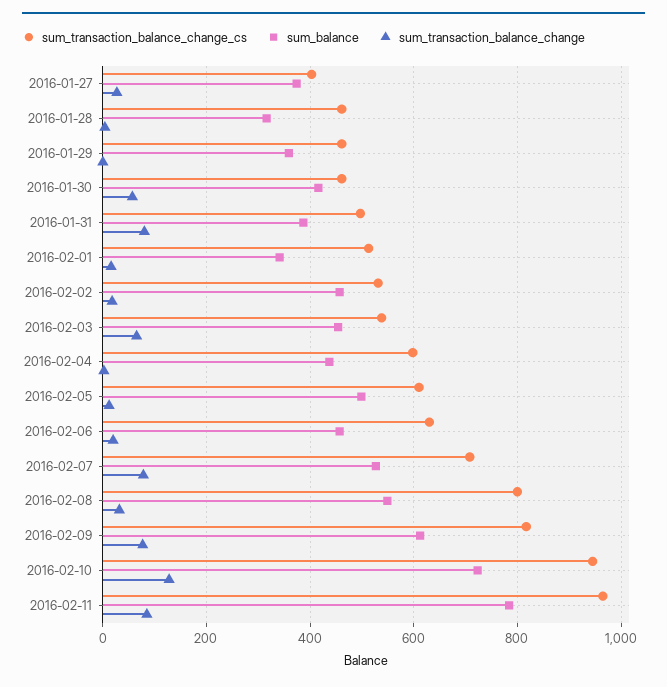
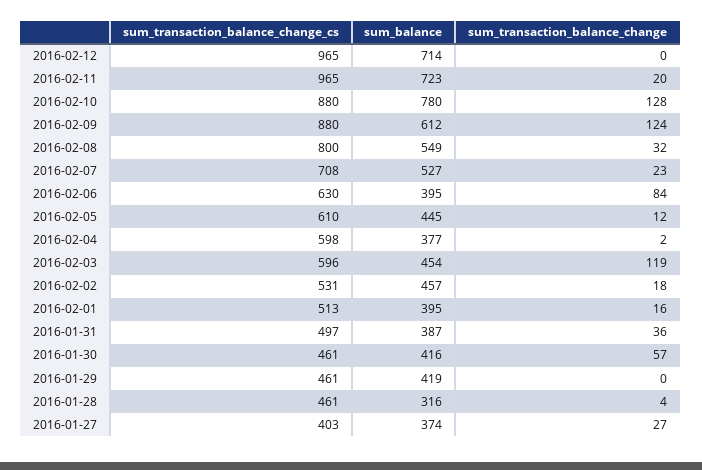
sum_balance, 2016-01-29: 360 -> 419
sum_transaction_balance_change, 2016-01-31: 80 -> 36
sum_balance, 2016-02-01: 340 -> 395
sum_transaction_balance_change_cs, 2016-02-03: 540 -> 596
sum_transaction_balance_change, 2016-02-03: 60 -> 119
sum_balance, 2016-02-04: 440 -> 377
sum_balance, 2016-02-05: 500 -> 445
sum_balance, 2016-02-06: 460 -> 395
sum_transaction_balance_change, 2016-02-06: 20 -> 84
sum_transaction_balance_change, 2016-02-07: 80 -> 23
sum_transaction_balance_change_cs, 2016-02-09: 820 -> 880
sum_transaction_balance_change, 2016-02-09: 80 -> 124
sum_transaction_balance_change_cs, 2016-02-10: 940 -> 880
sum_balance, 2016-02-10: 720 -> 780
sum_balance, 2016-02-11: 780 -> 723
sum_transaction_balance_change, 2016-02-11: 80 -> 20
sum_transaction_balance_change_cs, 2016-02-12: none -> 965
sum_balance, 2016-02-12: none -> 714
sum_transaction_balance_change, 2016-02-12: none -> 0

